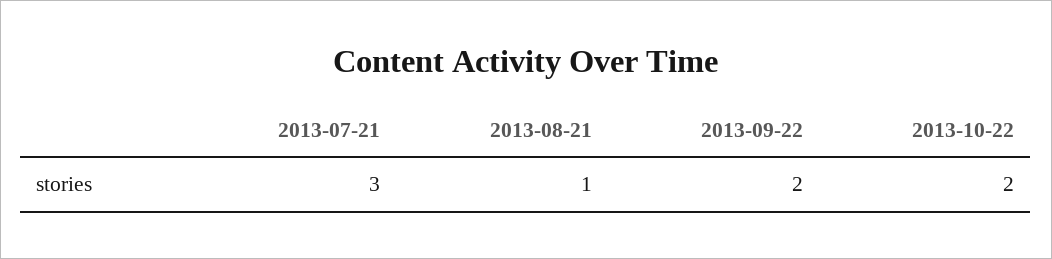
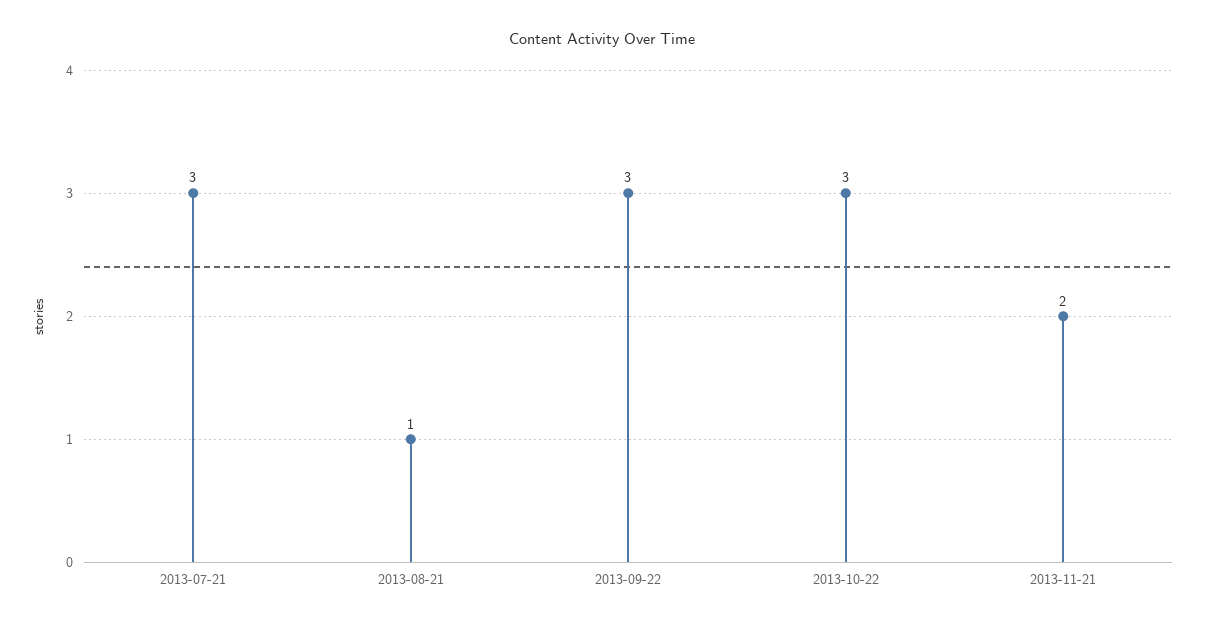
2013-09-22: 2 -> 3
2013-10-22: 2 -> 3
2013-11-21: none -> 2

